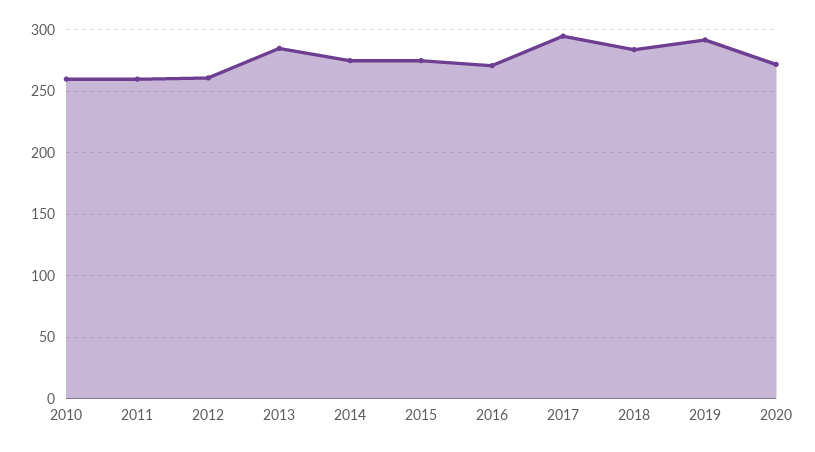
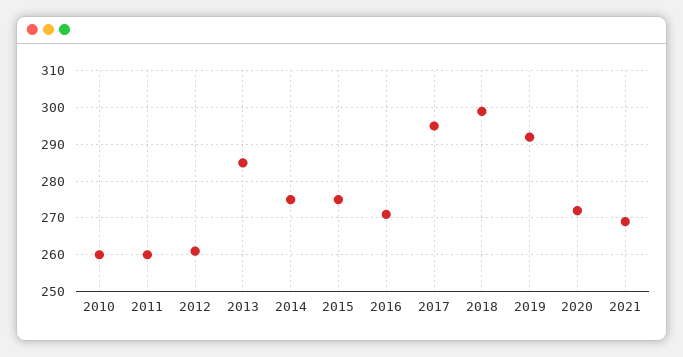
2018: 285 -> 300
2021: none -> 270

